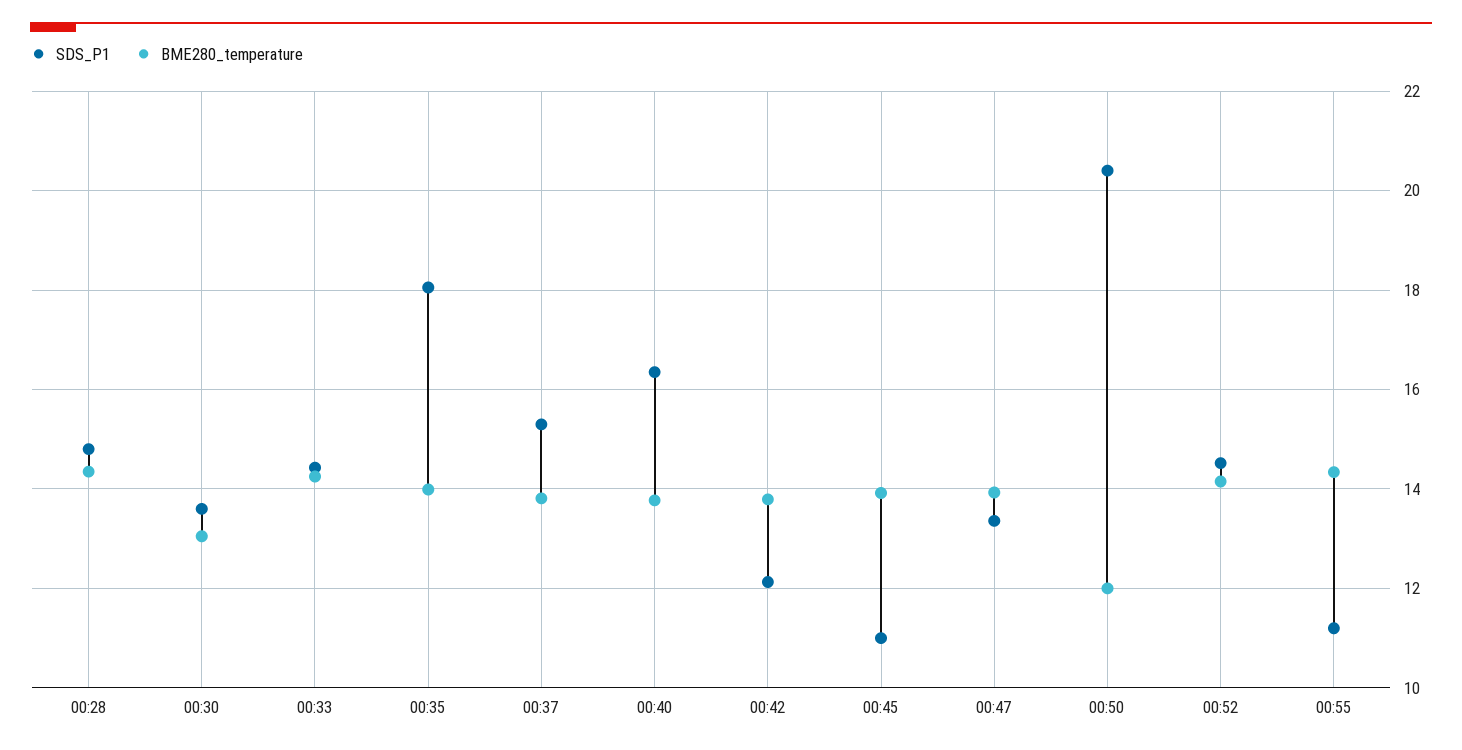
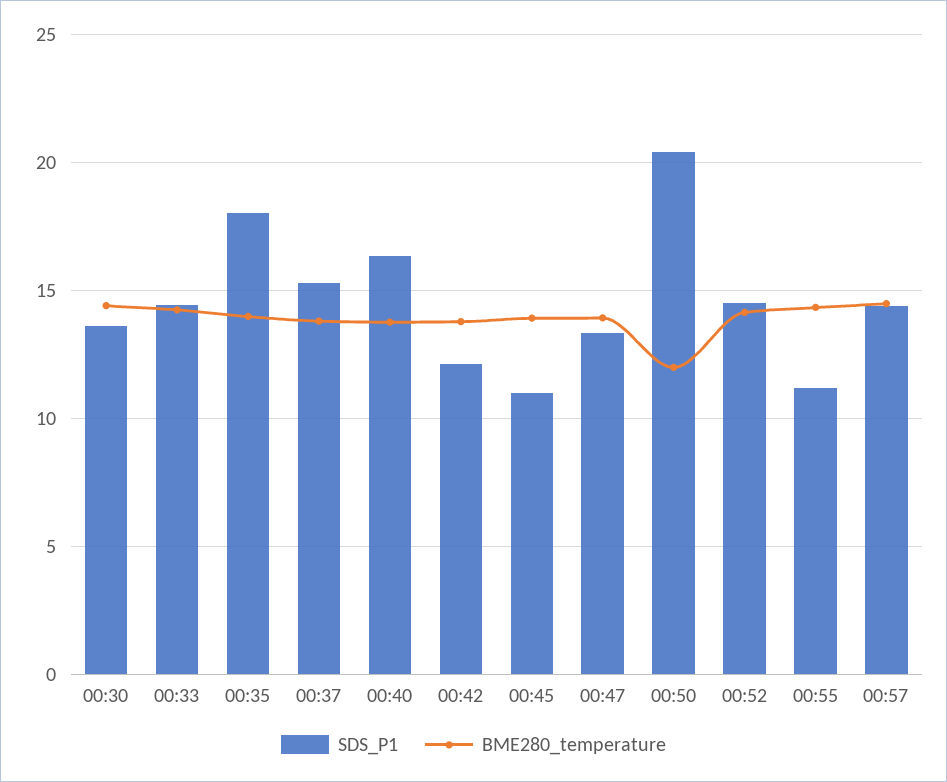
SDS_P1, 00:28: 14.8 -> none
BME280_temperature, 00:28: 14.4 -> none
BME280_temperature, 00:30: 13 -> 14.5
SDS_P1, 00:57: none -> 14.5
BME280_temperature, 00:57: none -> 14.5

